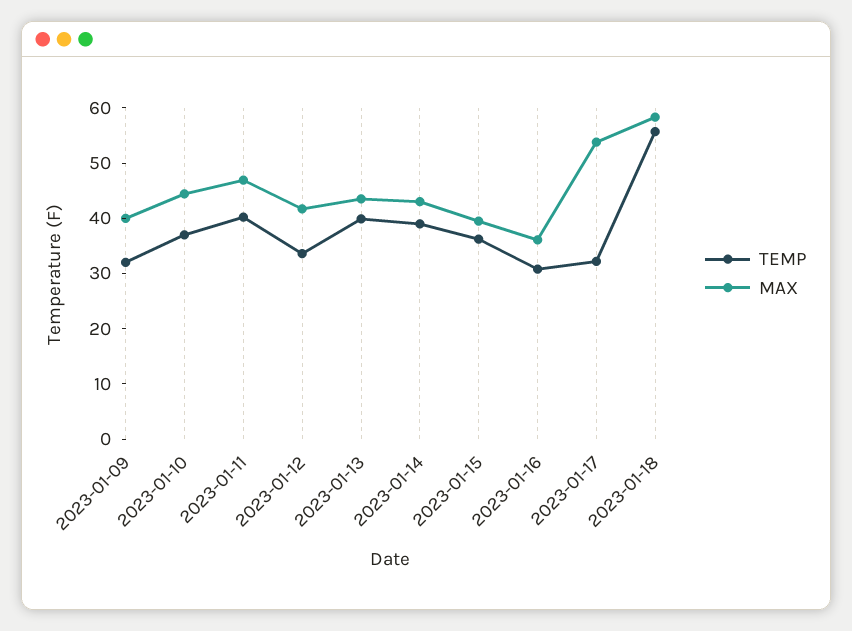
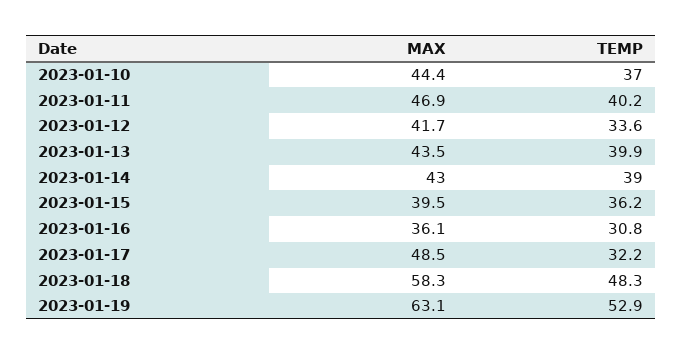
TEMP, 2023-01-09: 32 -> none
MAX, 2023-01-09: 40 -> none
MAX, 2023-01-17: 54 -> 48.5
TEMP, 2023-01-18: 56 -> 48.3
MAX, 2023-01-19: none -> 63.1
TEMP, 2023-01-19: none -> 52.9

